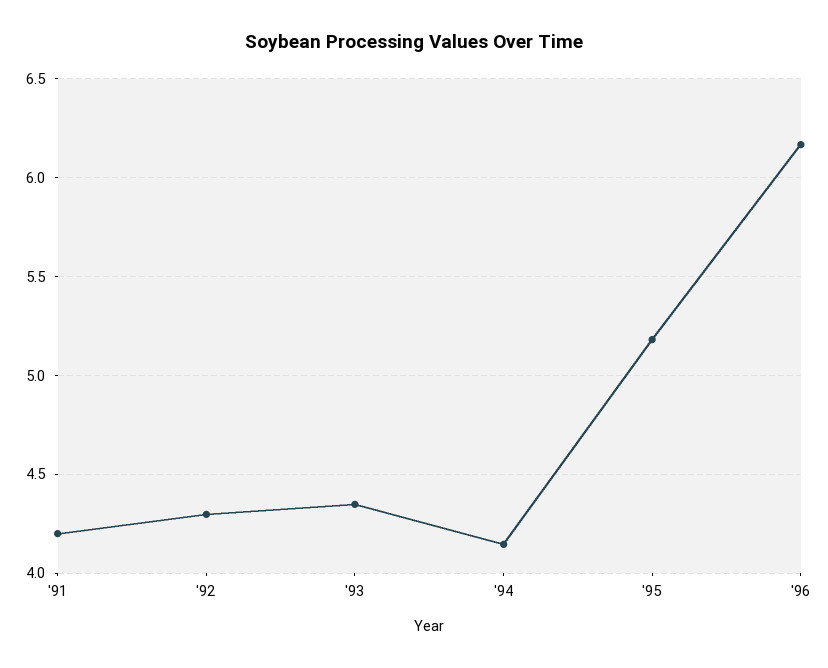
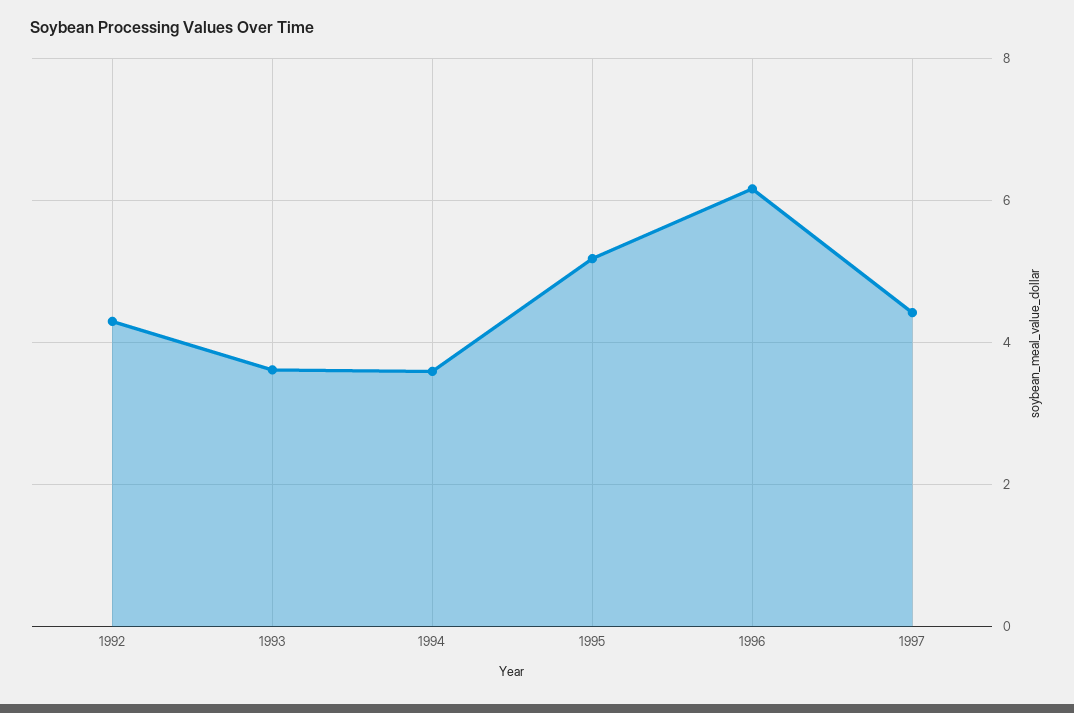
'91: 4.2 -> none
'93: 4.35 -> 3.6
'94: 4.15 -> 3.6
1997: none -> 4.4

